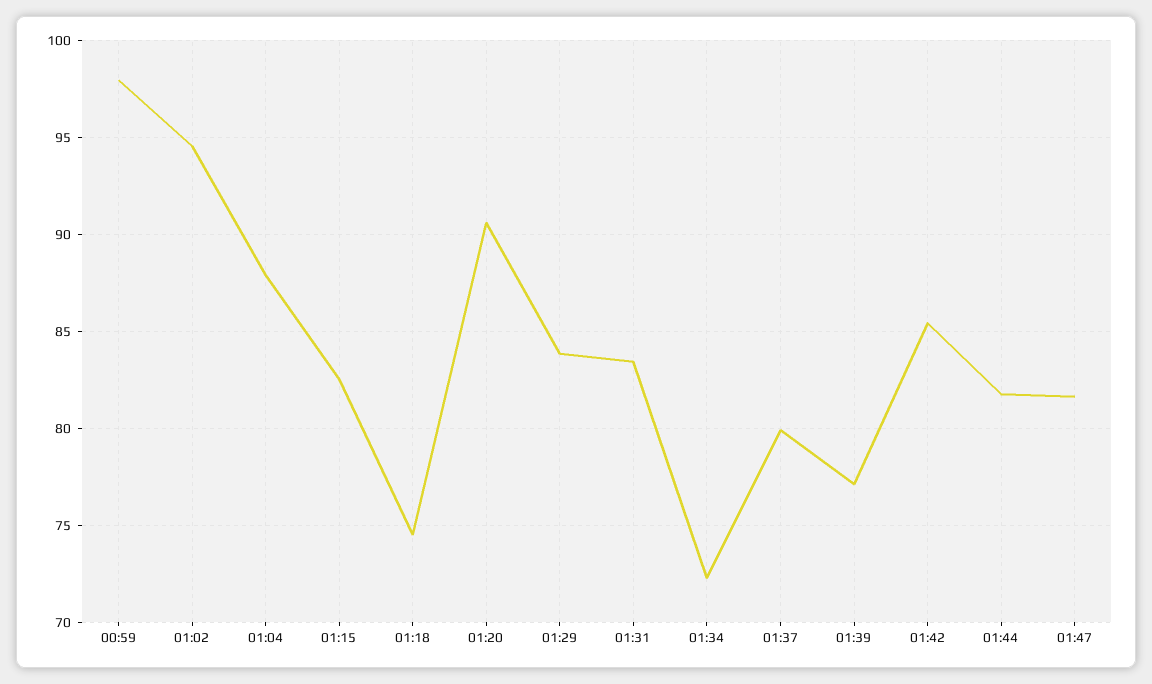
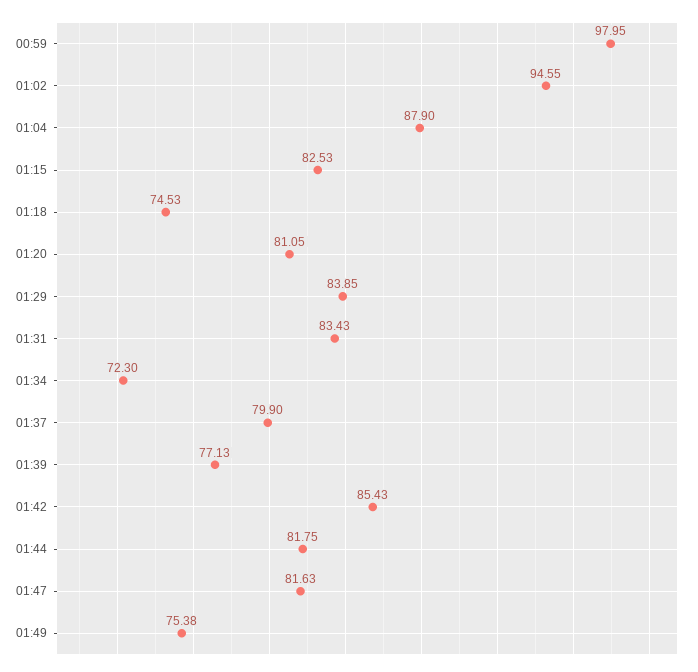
01:20: 90.5 -> 81.05
01:49: none -> 75.38

